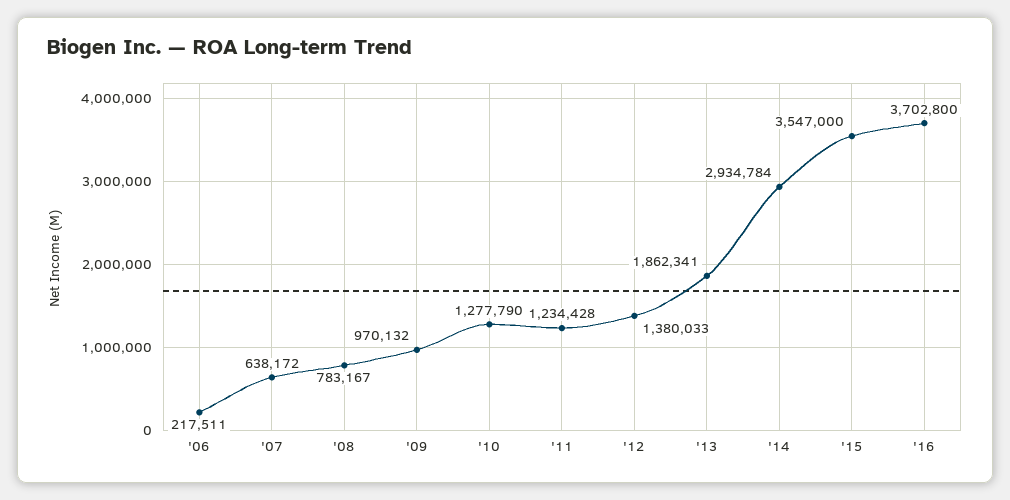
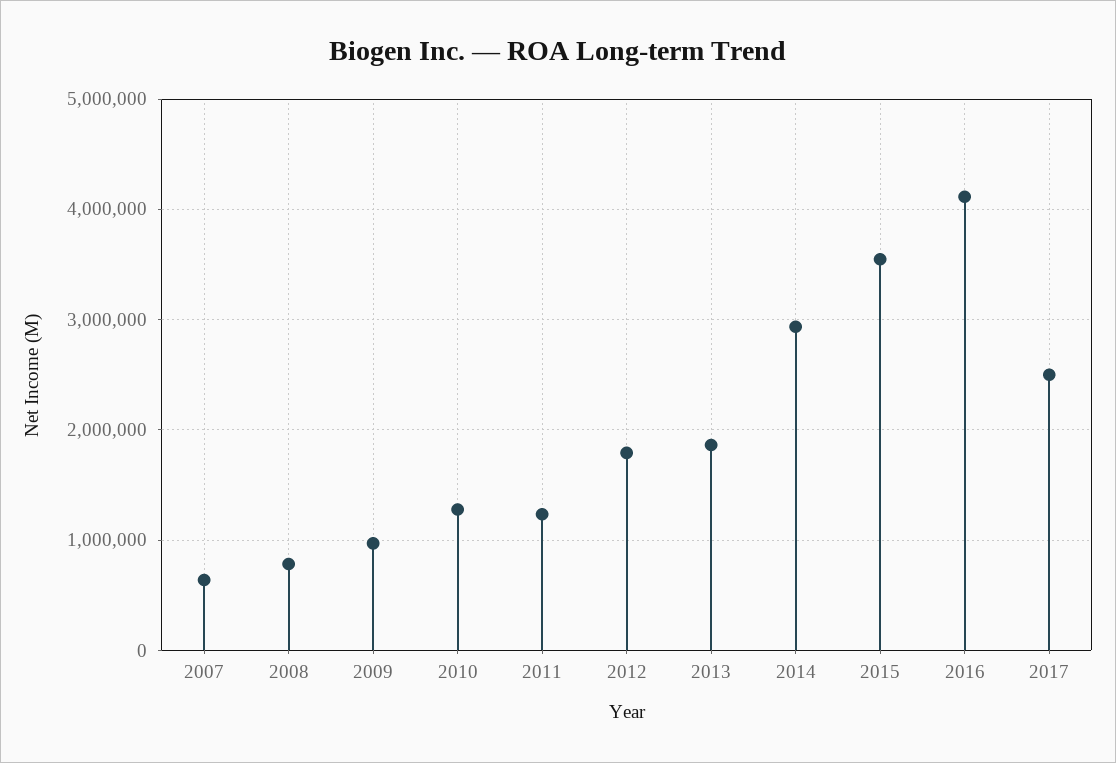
'06: 217511 -> none
'12: 1380033 -> 1800000
'16: 3702800 -> 4100000
2017: none -> 2500000

